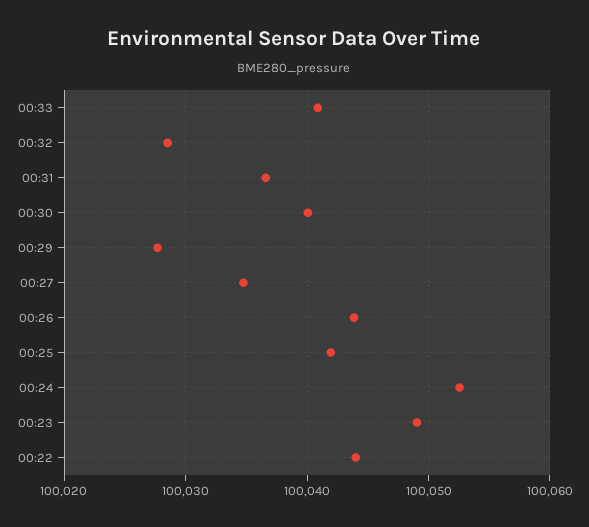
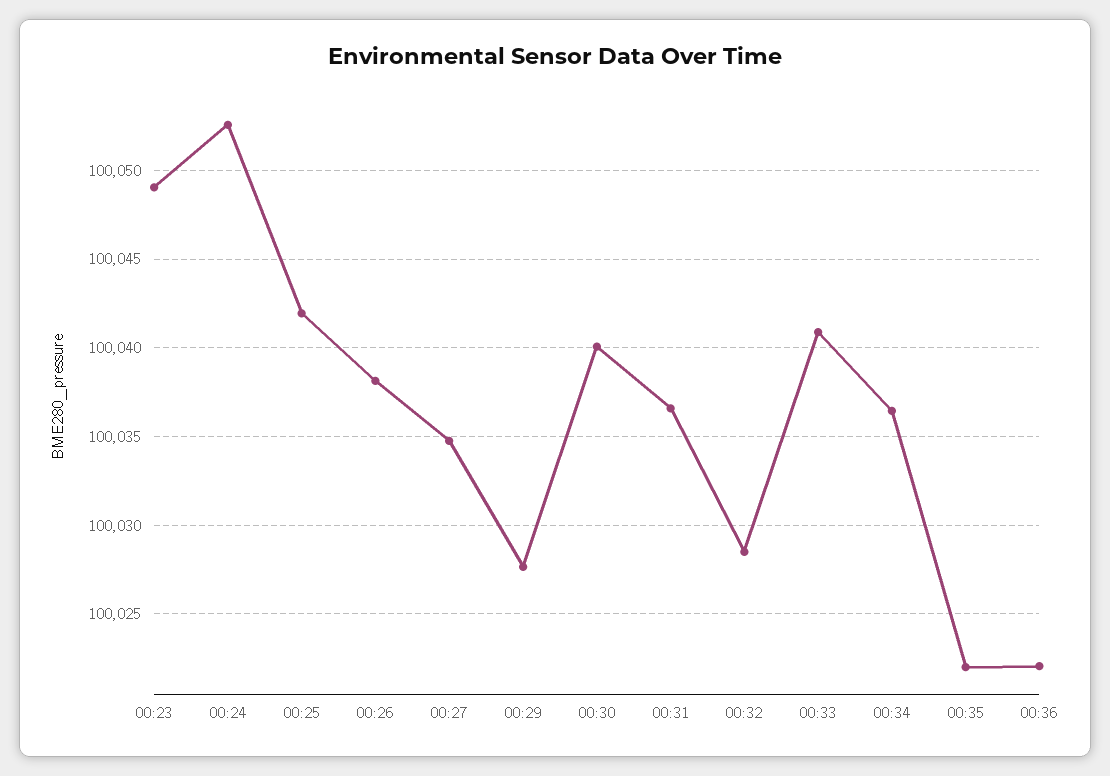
00:26: 100044 -> 100038
00:22: 100044 -> none
00:34: none -> 100036.5
00:35: none -> 100022
00:36: none -> 100022

